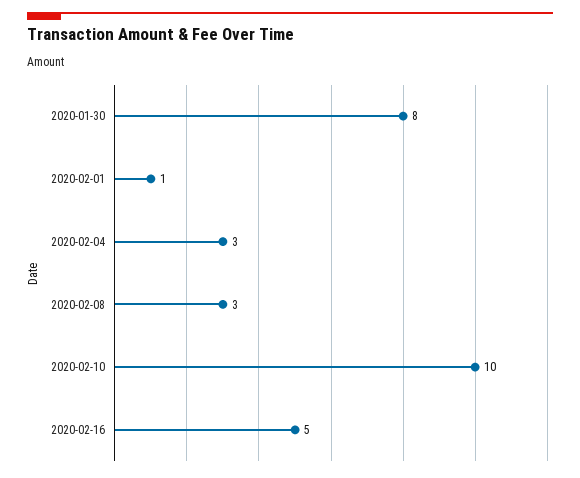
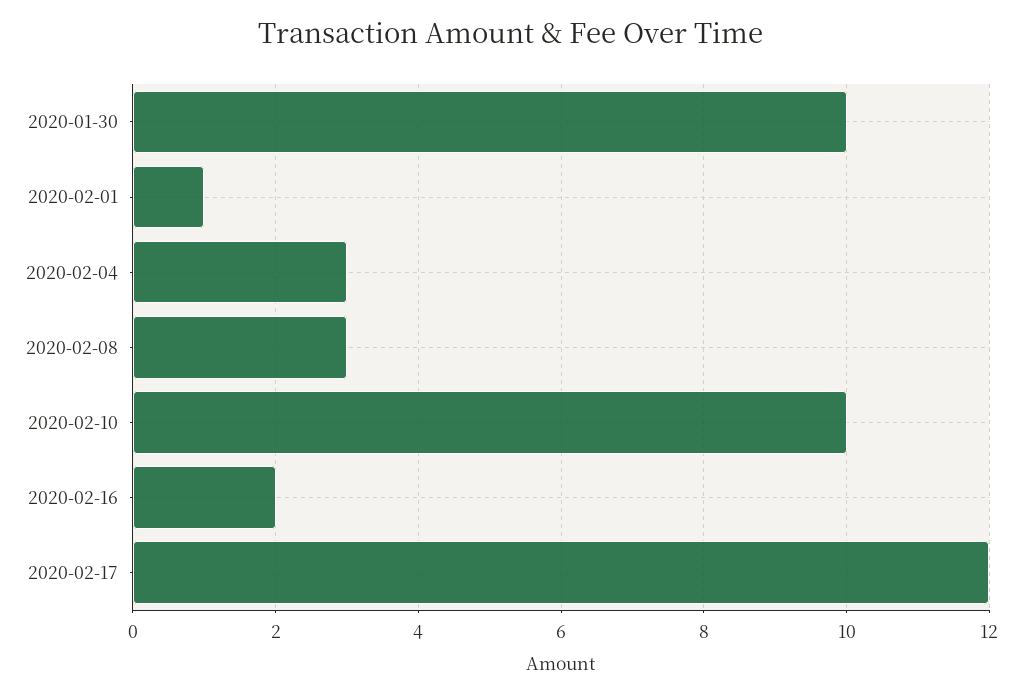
2020-01-30: 8 -> 10
2020-02-16: 5 -> 2
2020-02-17: none -> 12

